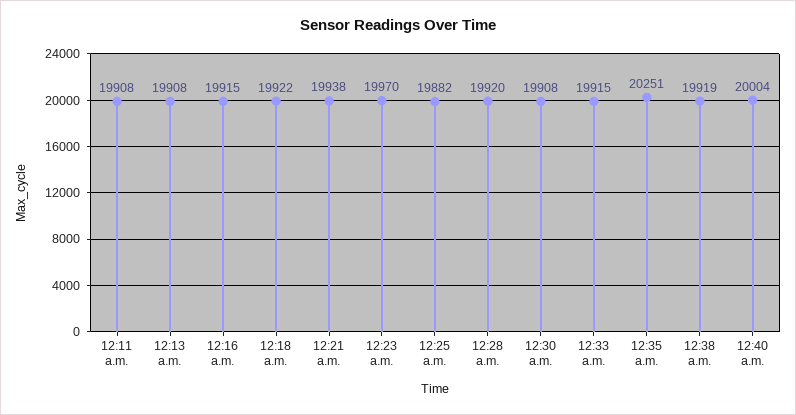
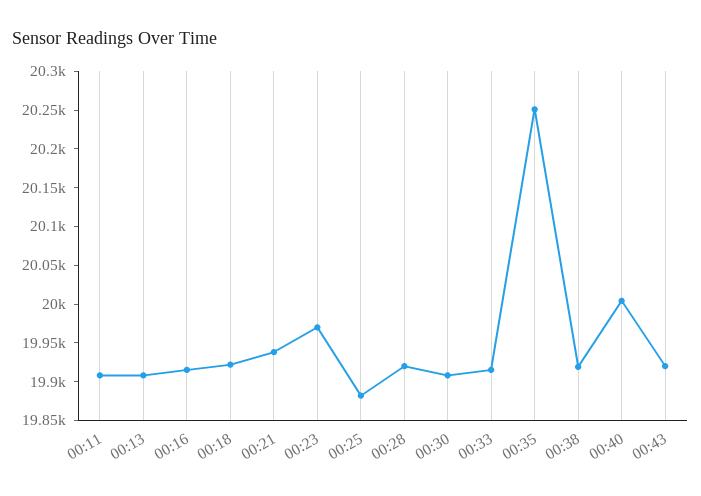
00:43: none -> 19925

